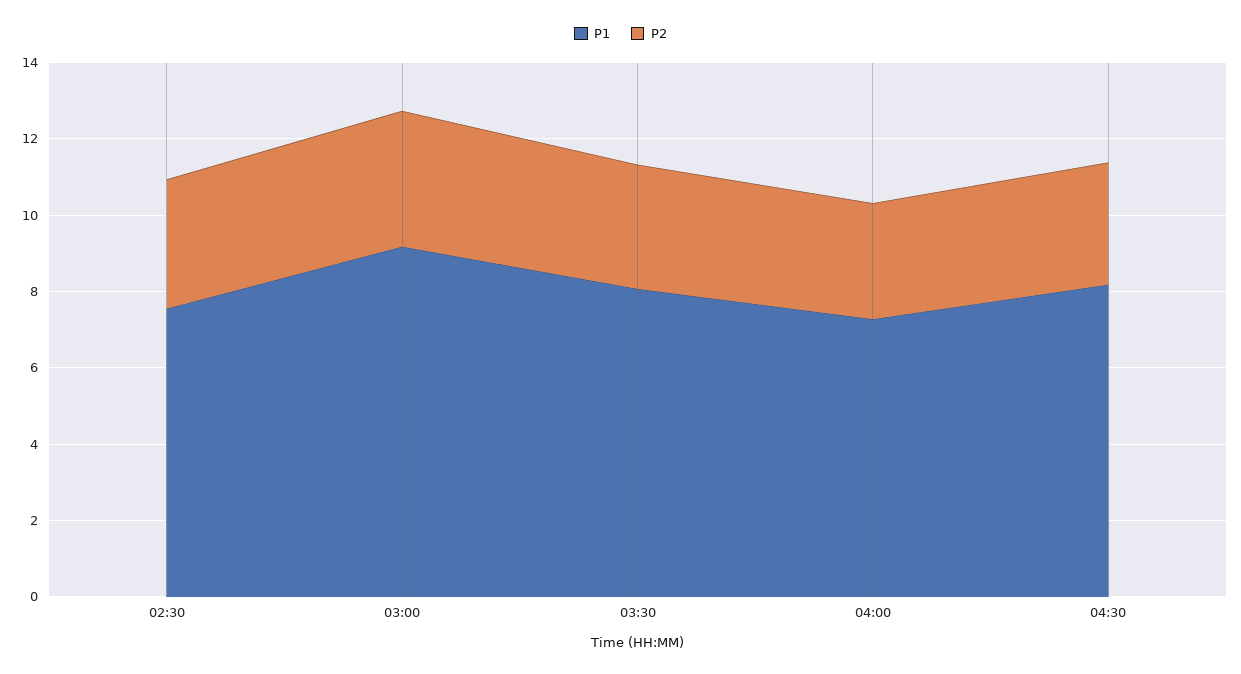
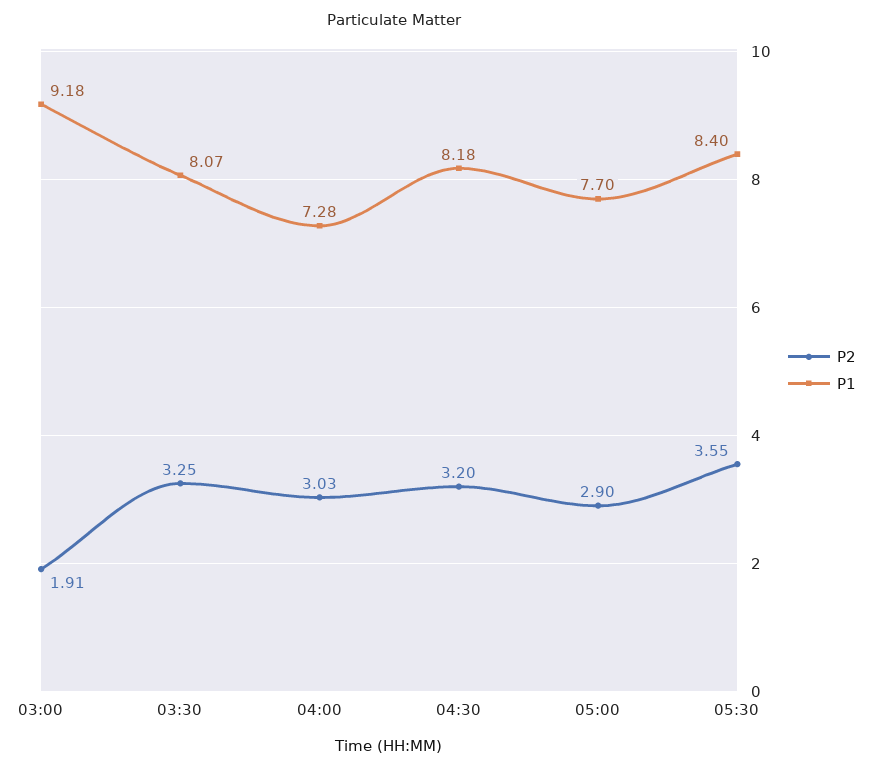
P1, 02:30: 7.5 -> none
P2, 02:30: 3.5 -> none
P2, 03:00: 3.5 -> 1.91
P2, 05:00: none -> 2.9
P1, 05:00: none -> 7.7
P2, 05:30: none -> 3.55
P1, 05:30: none -> 8.4

